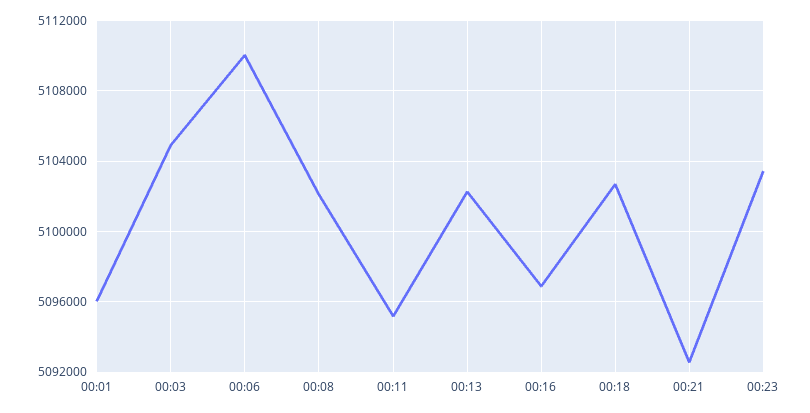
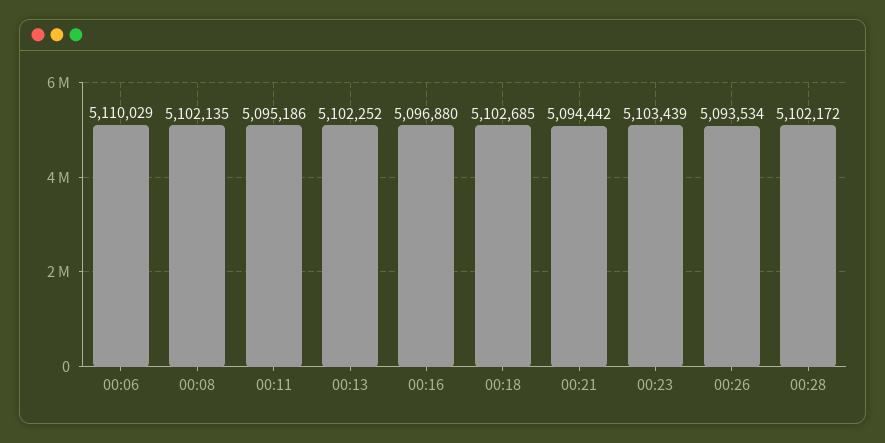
00:01: 5096000 -> none
00:03: 5105000 -> none
00:21: 5092500 -> 5094442
00:26: none -> 5093534
00:28: none -> 5102172

